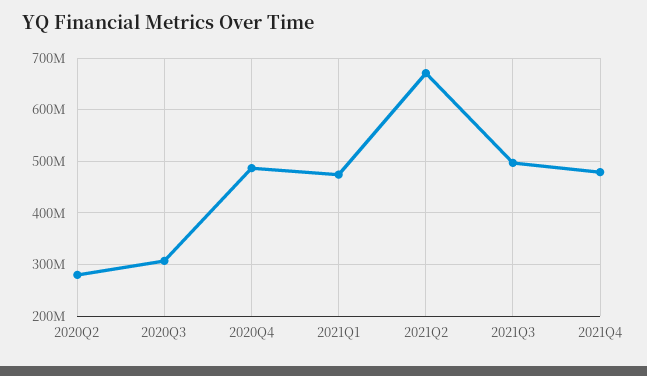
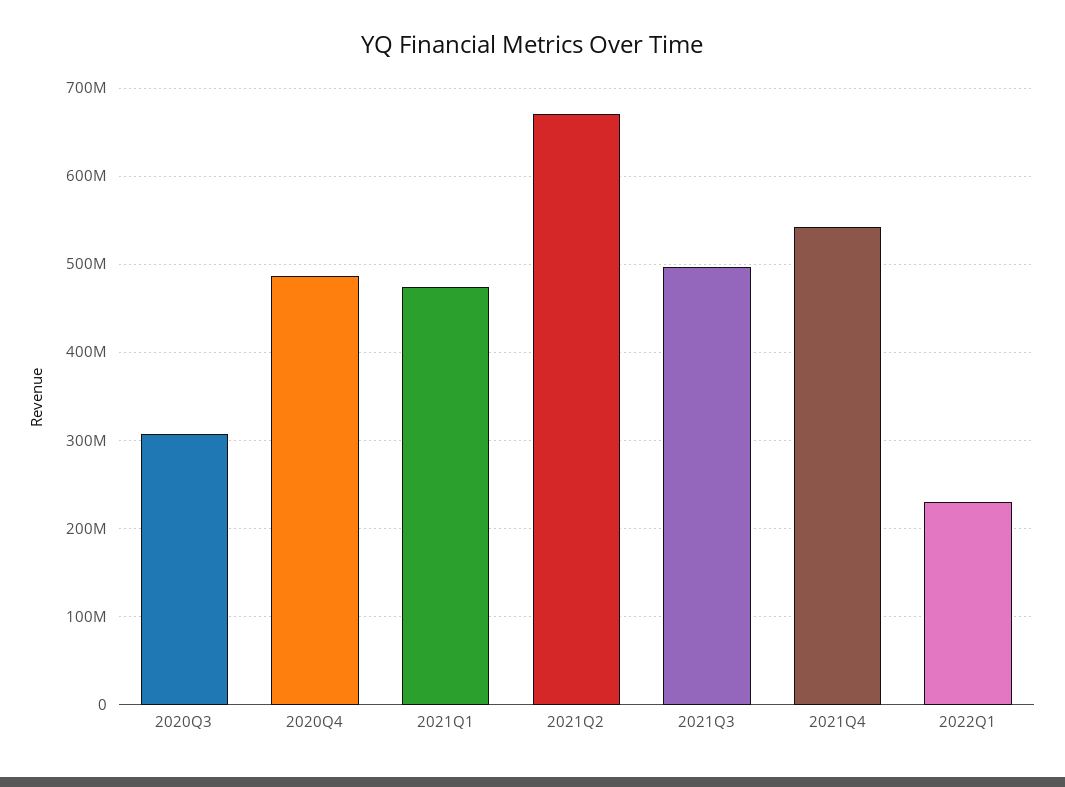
2020Q2: 280000000 -> none
2021Q4: 480000000 -> 540000000
2022Q1: none -> 230000000

